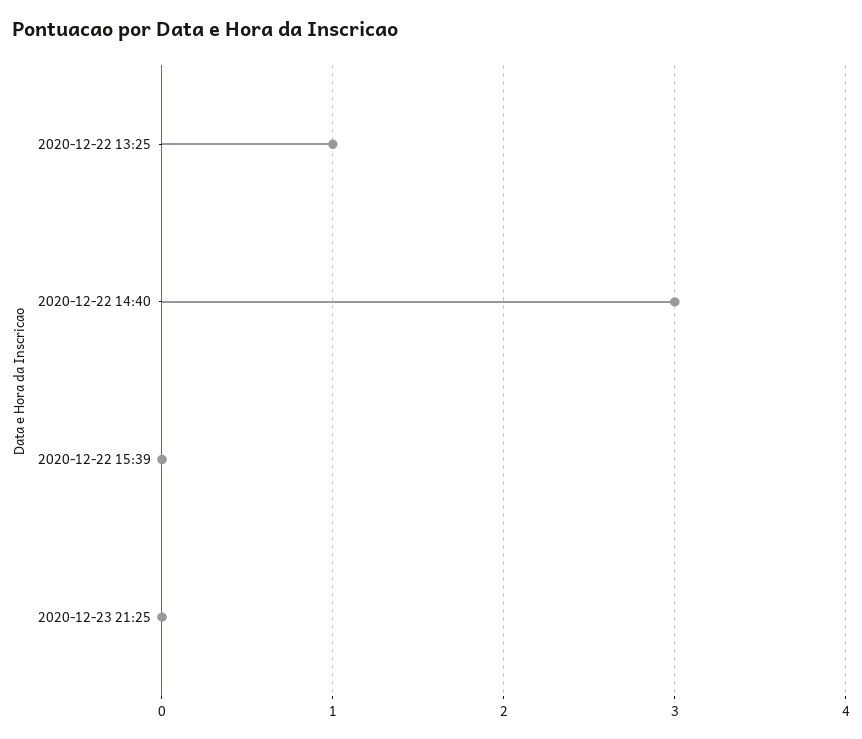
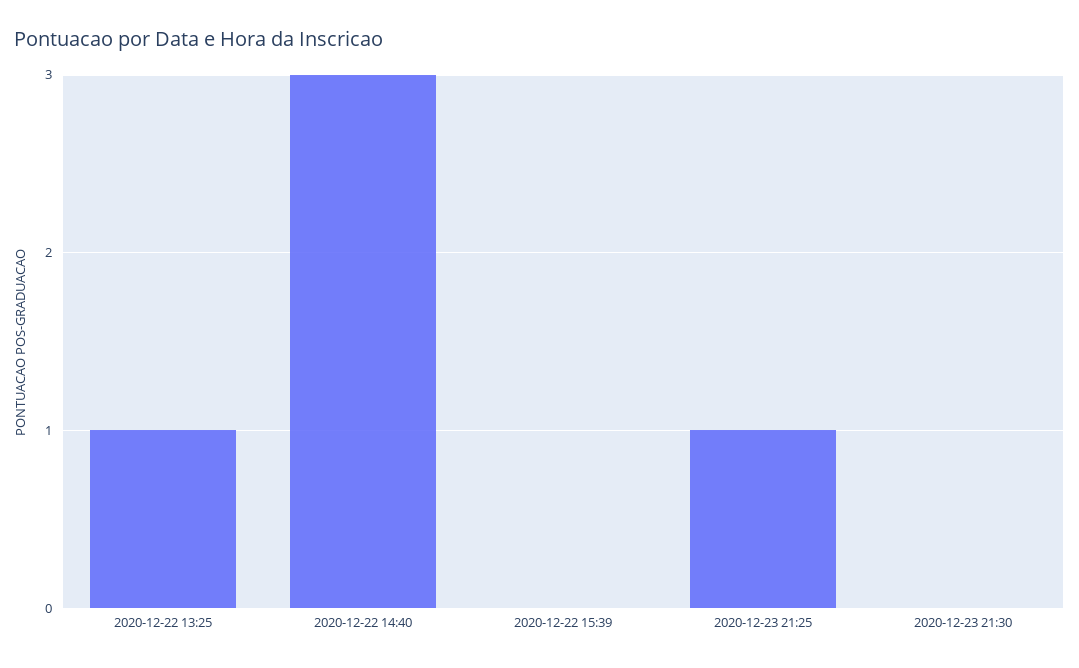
2020-12-23 21:25: 0 -> 1
2020-12-23 21:30: none -> 0

